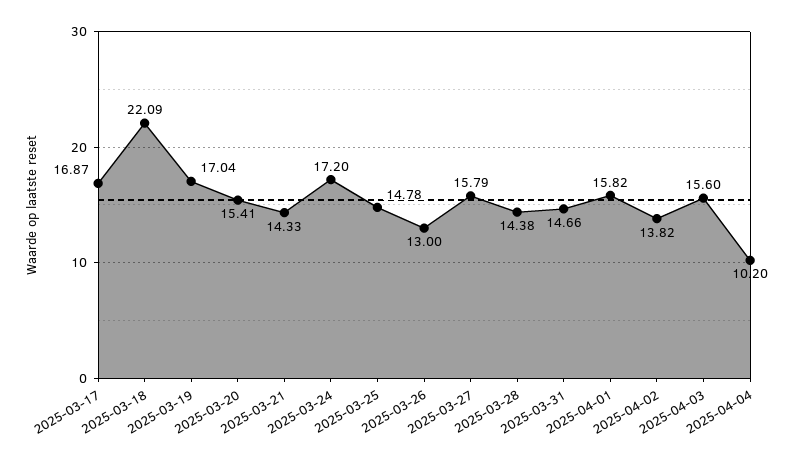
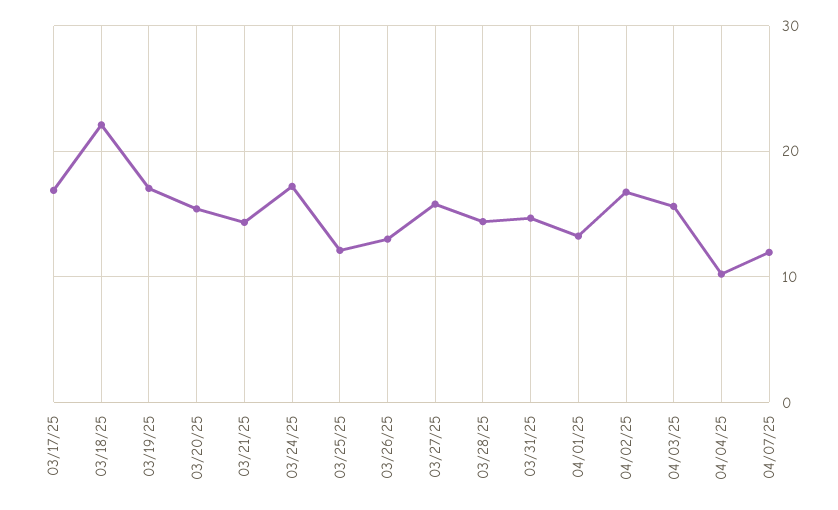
2025-03-25: 14.78 -> 12
2025-04-01: 15.82 -> 13
2025-04-02: 13.82 -> 17
04/07/25: none -> 12

